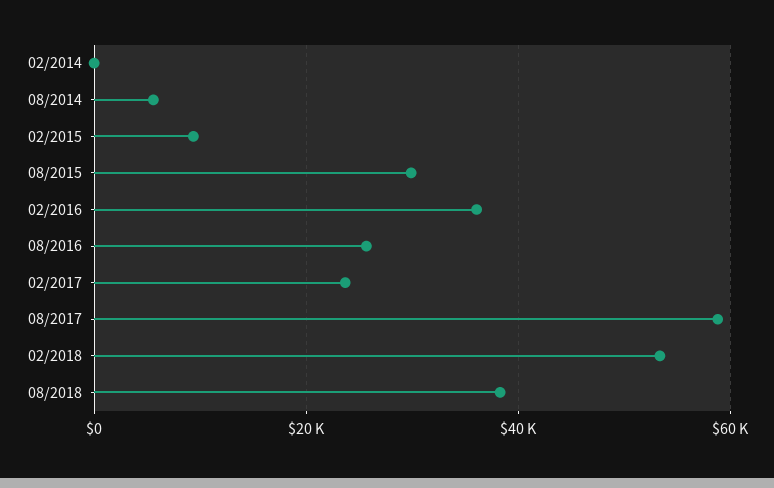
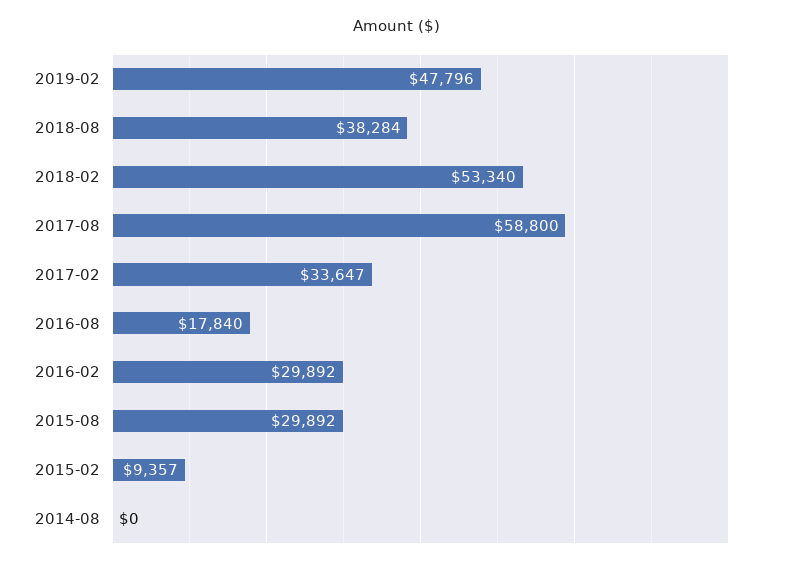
02/2014: 0 -> none
08/2014: 6000 -> 0
02/2016: 36000 -> 29892
08/2016: 26000 -> 17840
02/2017: 24000 -> 33647
2019-02: none -> 47796

